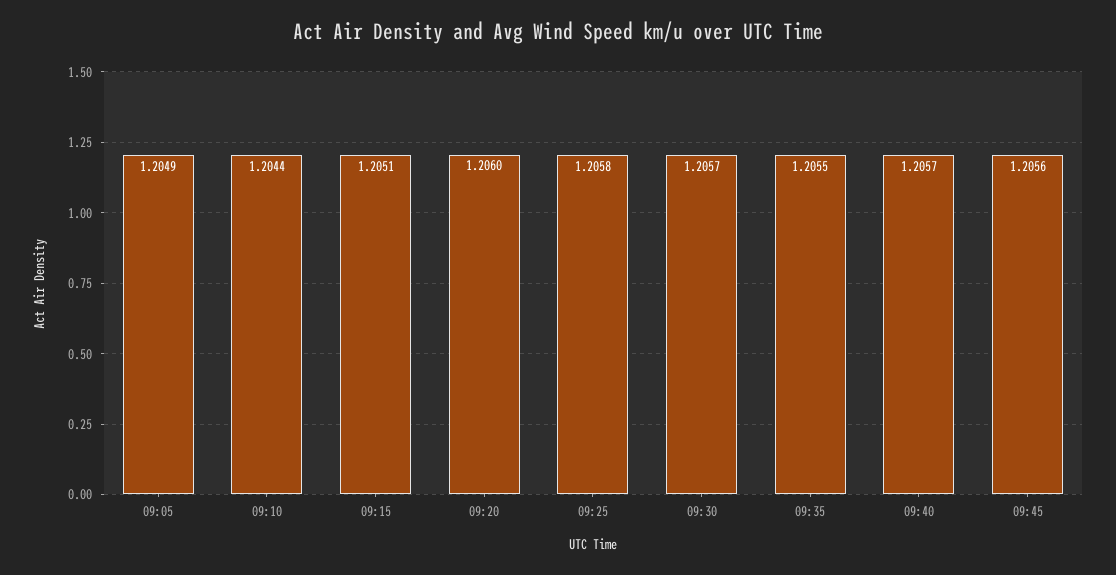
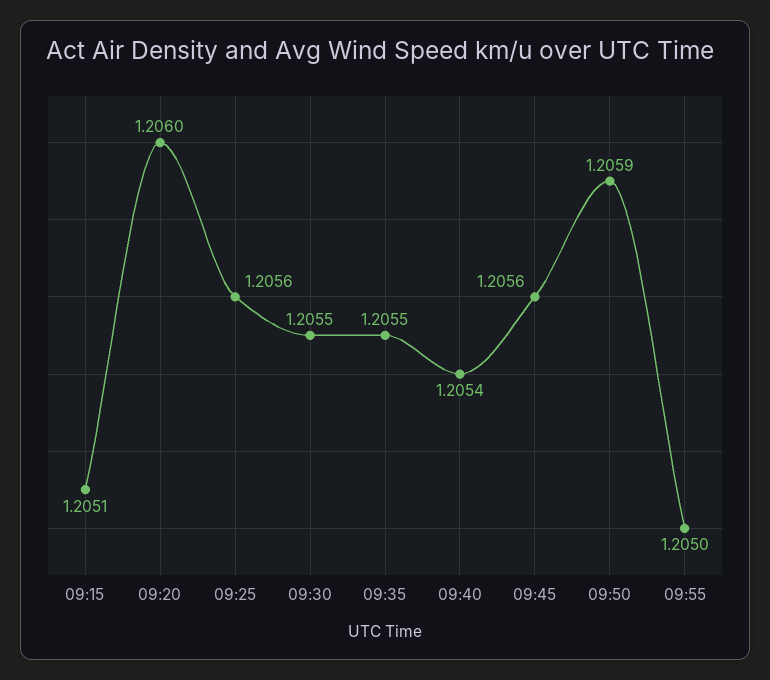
09:05: 1.2049 -> none
09:10: 1.2044 -> none
09:25: 1.2058 -> 1.2056
09:30: 1.2057 -> 1.2055
09:40: 1.2057 -> 1.2054
09:50: none -> 1.2059
09:55: none -> 1.205

